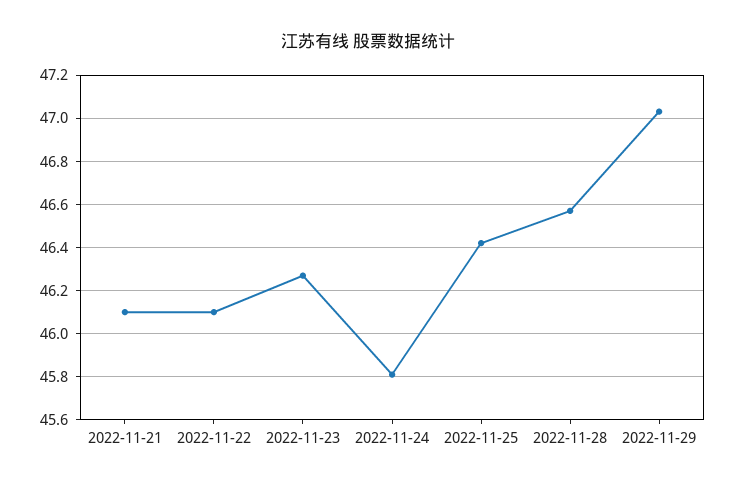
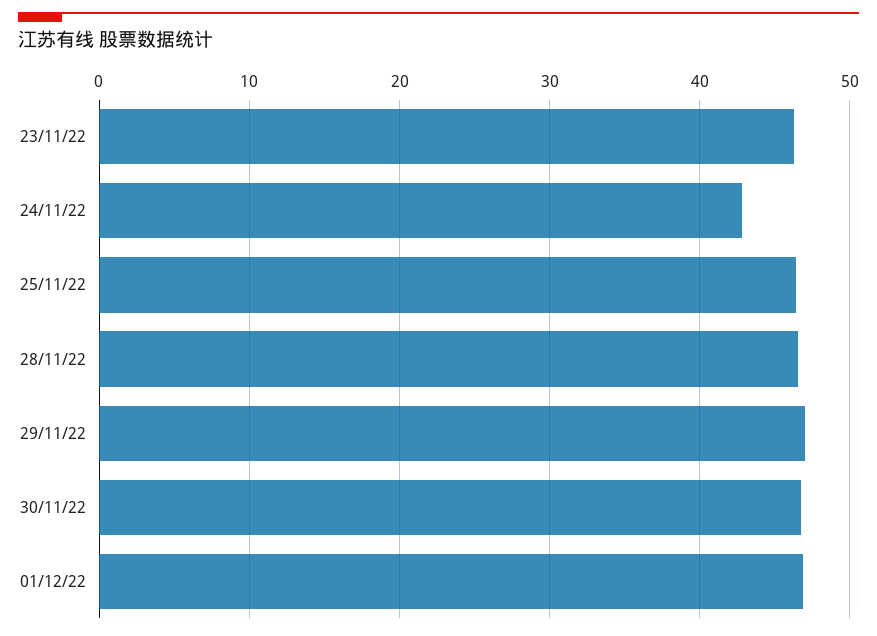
2022-11-21: 46.1 -> none
2022-11-22: 46.1 -> none
2022-11-24: 45.8 -> 43
30/11/22: none -> 47
01/12/22: none -> 47

